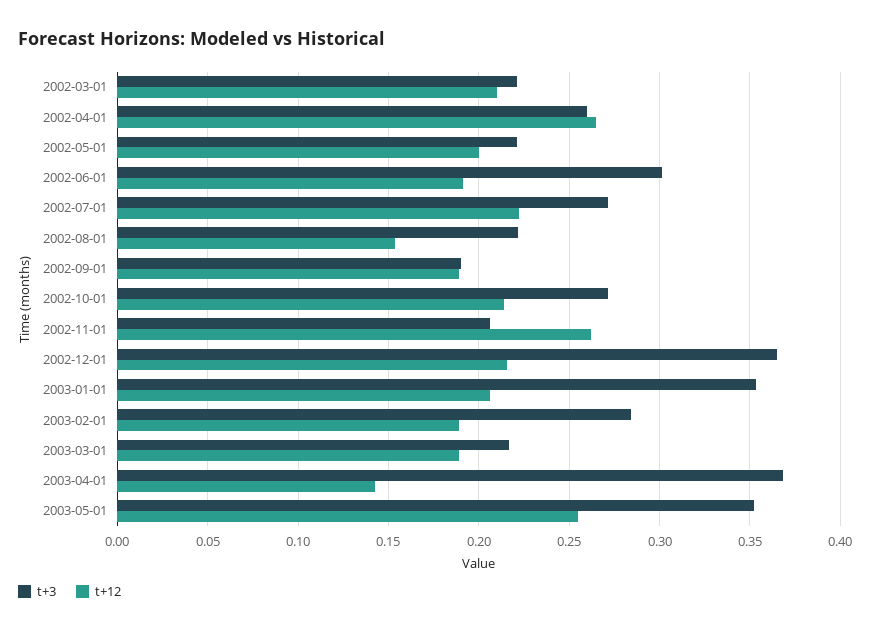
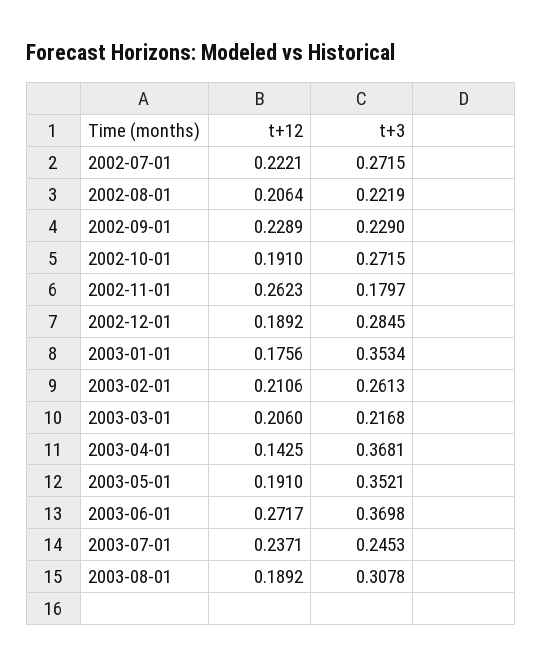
t+3, 2002-03-01: 0.22 -> none
t+12, 2002-03-01: 0.21 -> none
t+3, 2002-04-01: 0.26 -> none
t+12, 2002-04-01: 0.265 -> none
t+3, 2002-05-01: 0.22 -> none
t+12, 2002-05-01: 0.2 -> none
t+3, 2002-06-01: 0.3 -> none
t+12, 2002-06-01: 0.19 -> none
t+12, 2002-08-01: 0.155 -> 0.2064
t+3, 2002-09-01: 0.19 -> 0.229
t+12, 2002-09-01: 0.19 -> 0.2289
t+12, 2002-10-01: 0.215 -> 0.191
t+3, 2002-11-01: 0.205 -> 0.1797
t+3, 2002-12-01: 0.365 -> 0.2845
t+12, 2002-12-01: 0.215 -> 0.1892
t+12, 2003-01-01: 0.205 -> 0.1756
t+3, 2003-02-01: 0.285 -> 0.2613
t+12, 2003-02-01: 0.19 -> 0.2106
t+12, 2003-03-01: 0.19 -> 0.206
t+12, 2003-05-01: 0.255 -> 0.191
t+12, 2003-06-01: none -> 0.2717
t+3, 2003-06-01: none -> 0.3698
t+12, 2003-07-01: none -> 0.2371
t+3, 2003-07-01: none -> 0.2453
t+12, 2003-08-01: none -> 0.1892
t+3, 2003-08-01: none -> 0.3078

